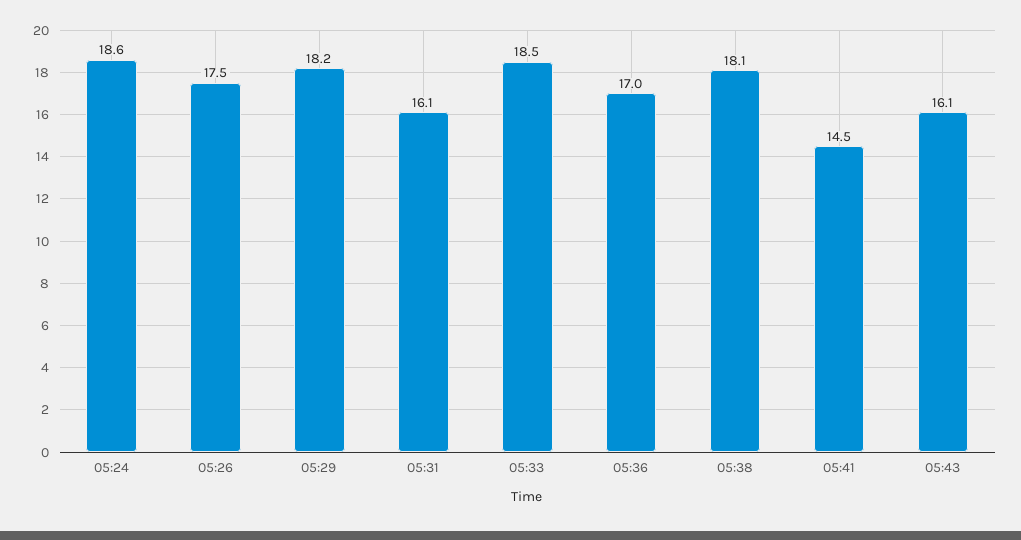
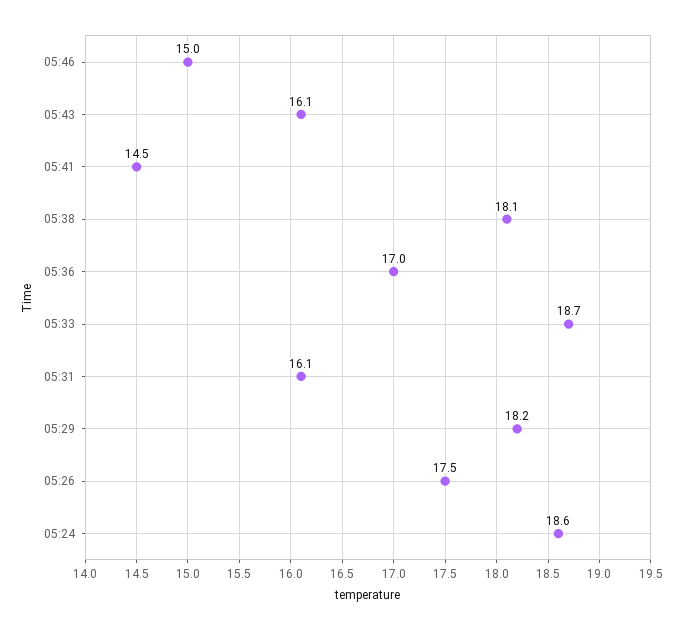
05:33: 18.5 -> 18.7
05:46: none -> 15

